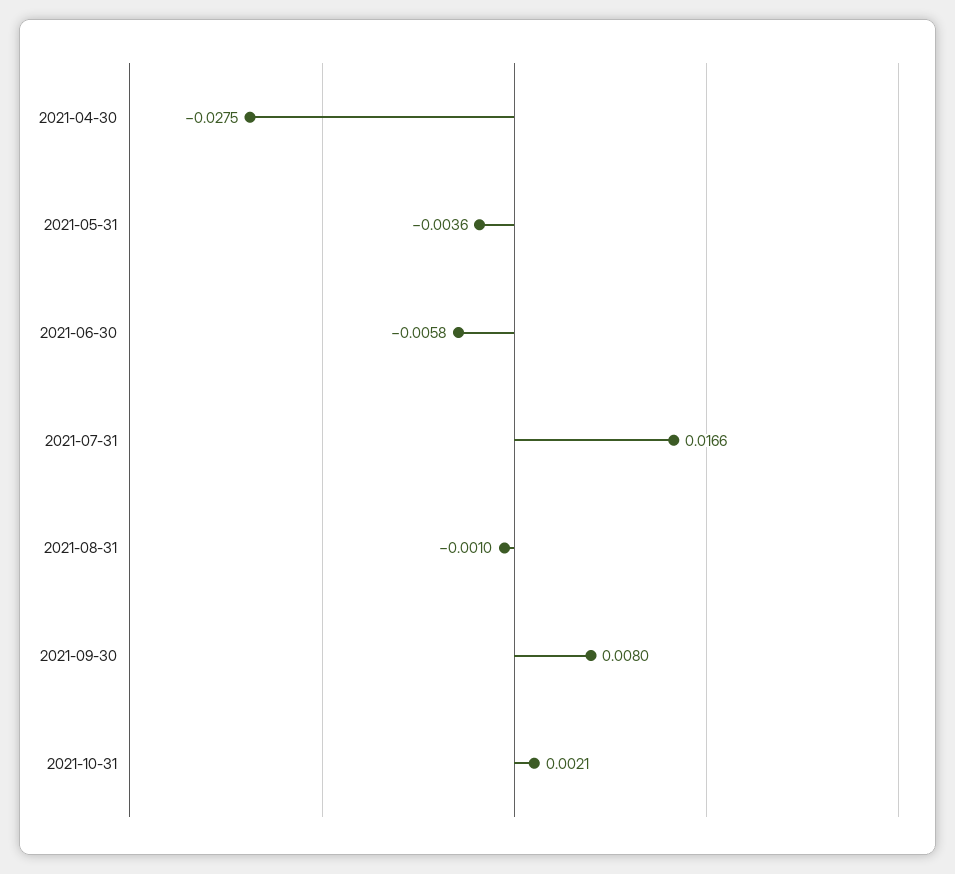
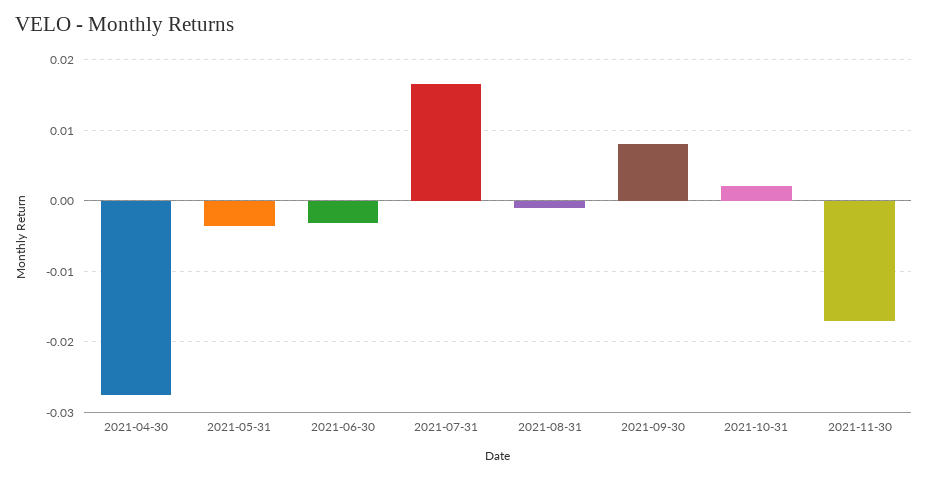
2021-06-30: -0.0058 -> -0.003
2021-11-30: none -> -0.017

